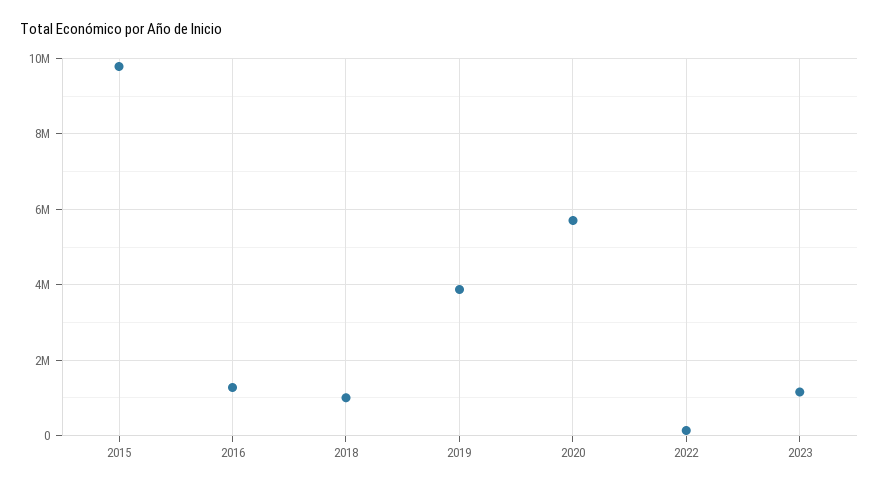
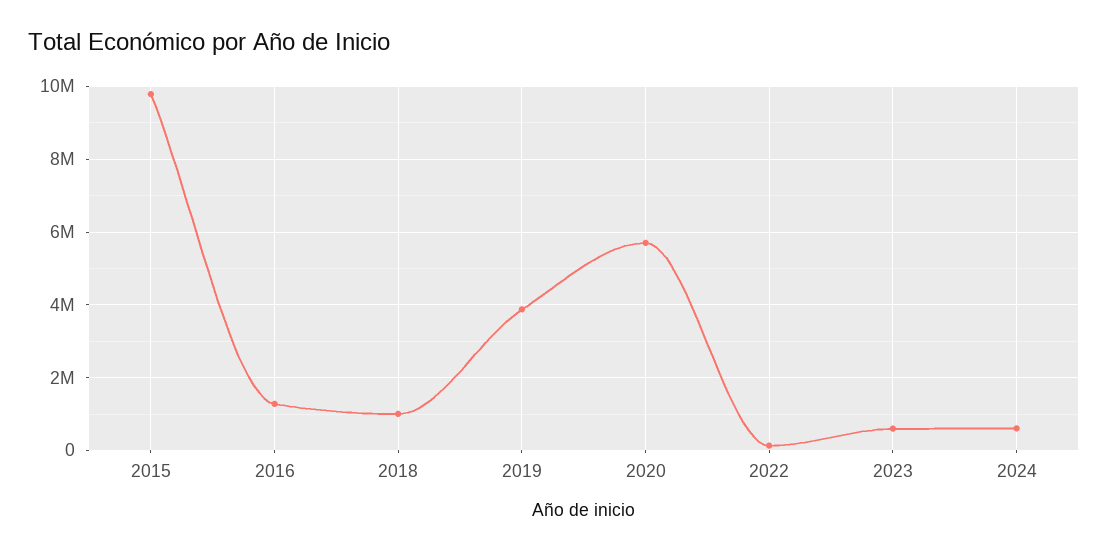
2023: 1200000 -> 600000
2024: none -> 600000

